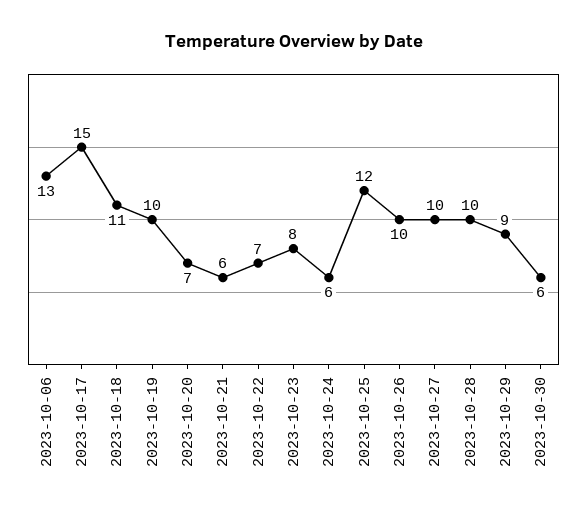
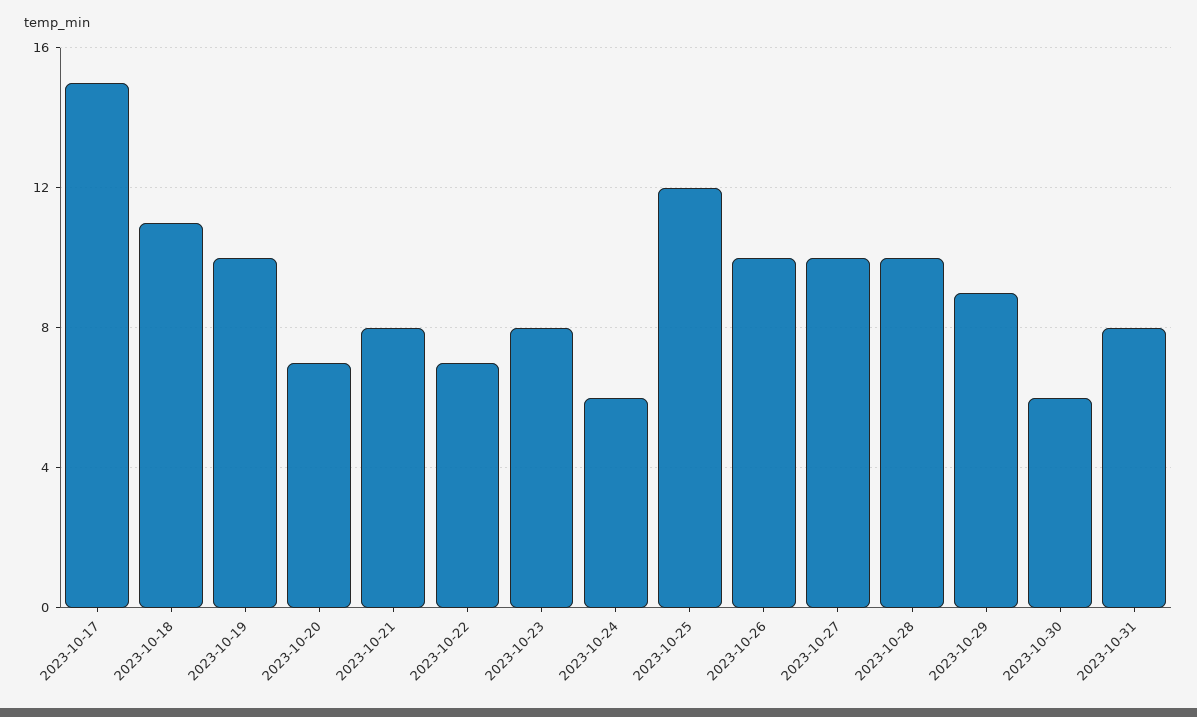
2023-10-06: 13 -> none
2023-10-21: 6 -> 8
2023-10-31: none -> 8

